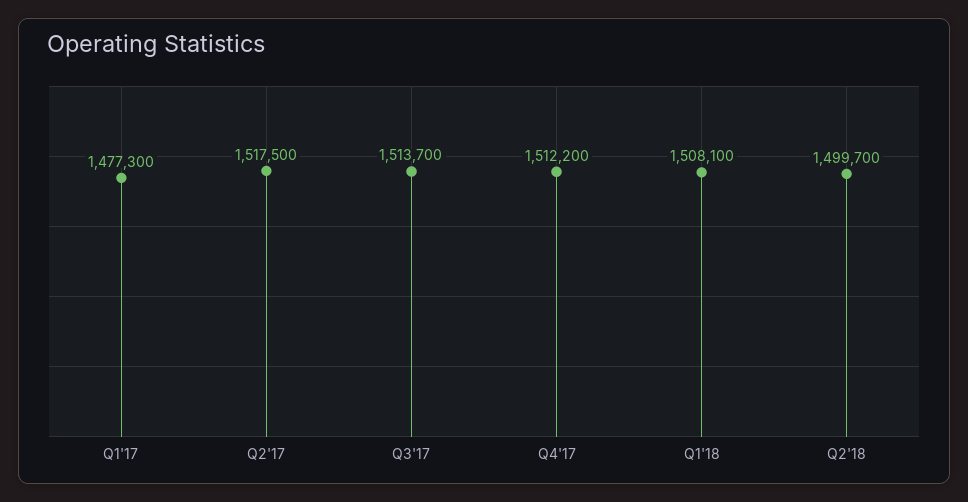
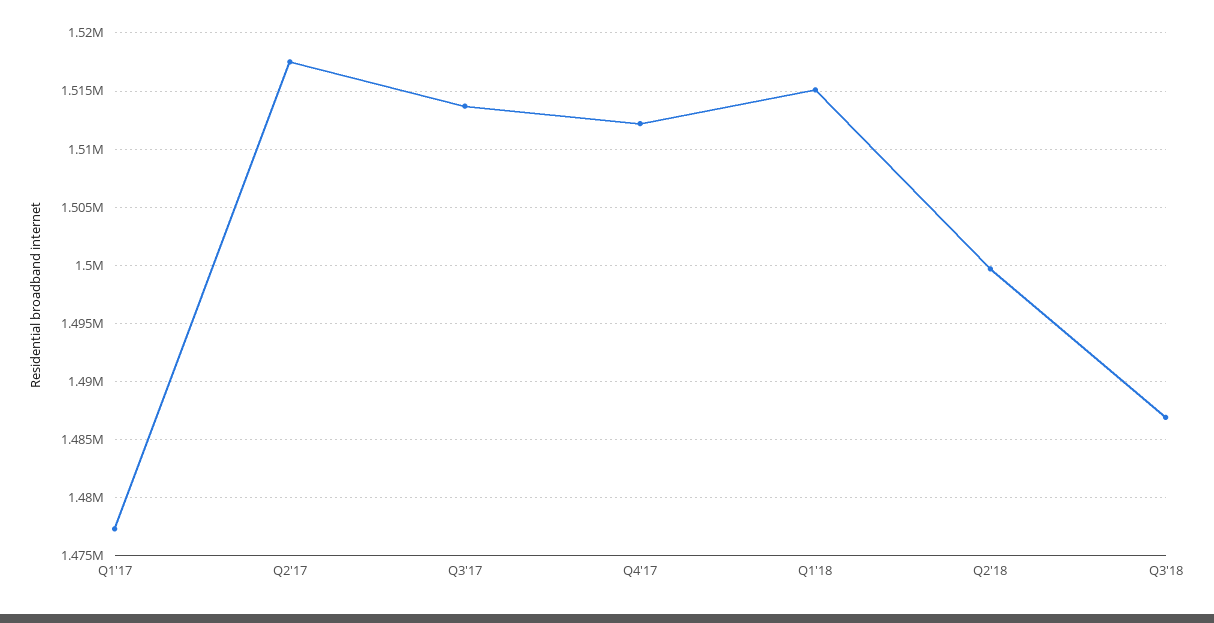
Q1'18: 1508100 -> 1515000
Q3'18: none -> 1487000

